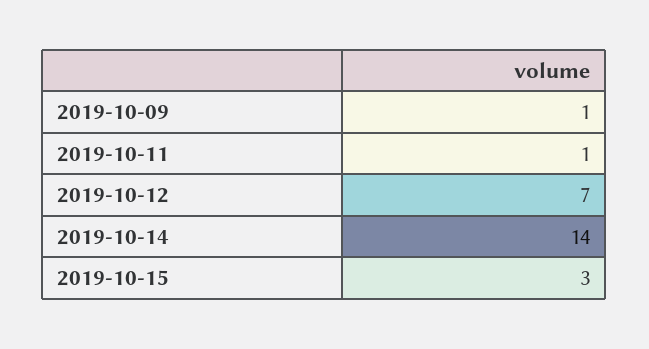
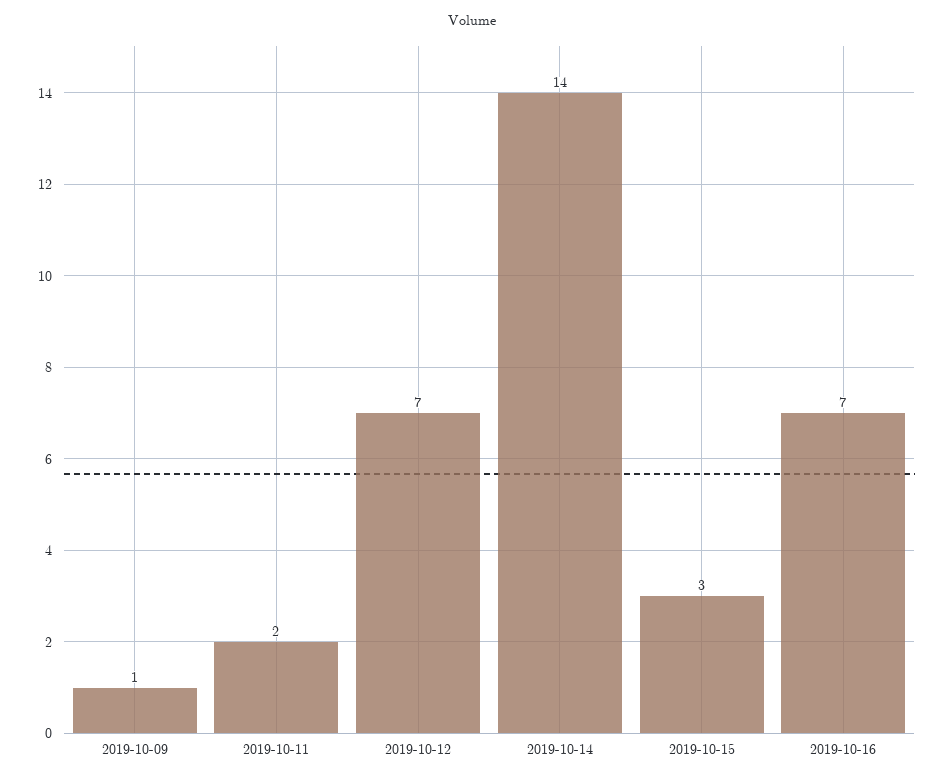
2019-10-11: 1 -> 2
2019-10-16: none -> 7

